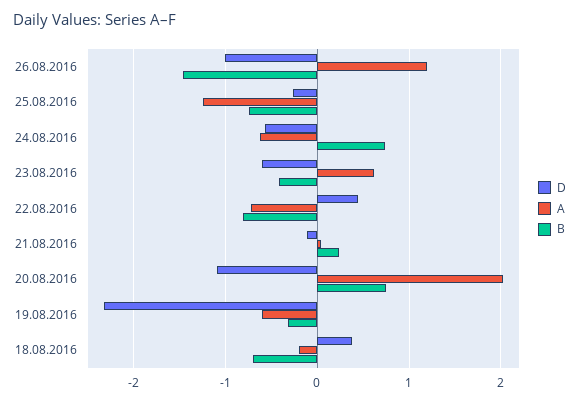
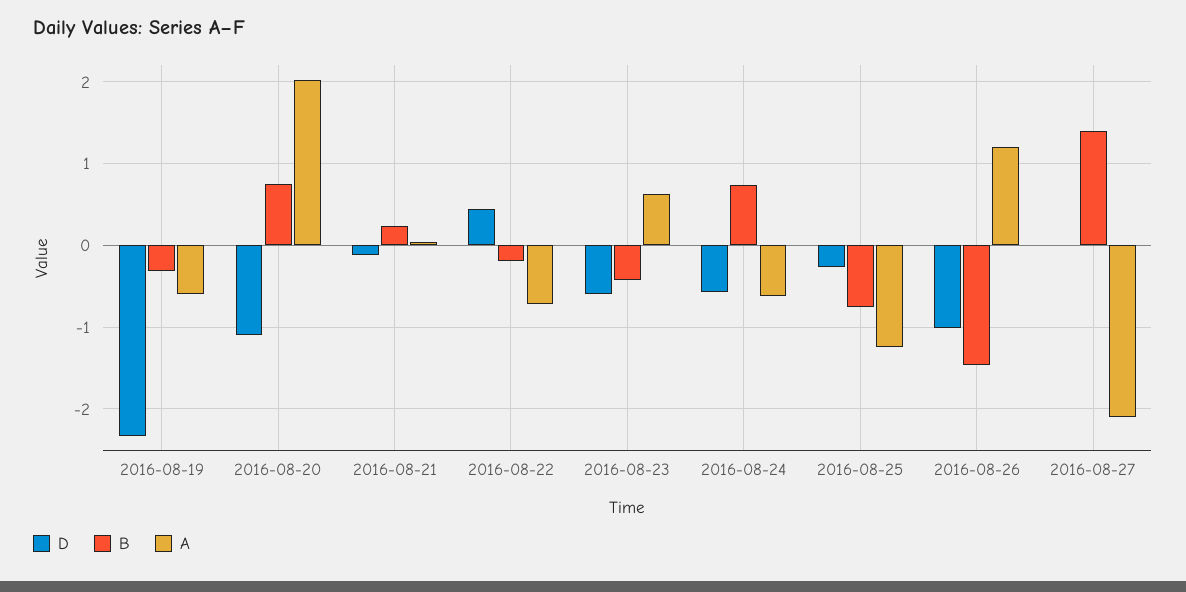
B, 22.08.2016: -0.8 -> -0.2
D, 18.08.2016: 0.4 -> none
A, 18.08.2016: -0.2 -> none
B, 18.08.2016: -0.7 -> none
D, 2016-08-27: none -> 0
B, 2016-08-27: none -> 1.4
A, 2016-08-27: none -> -2.1

